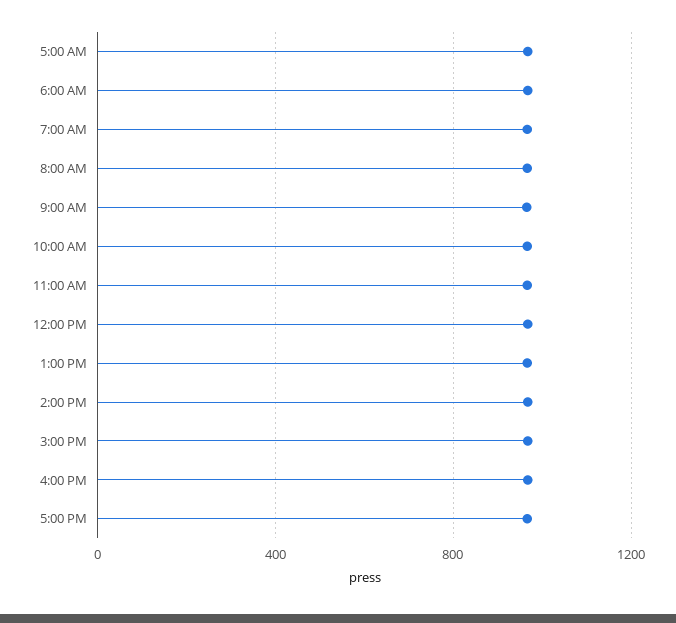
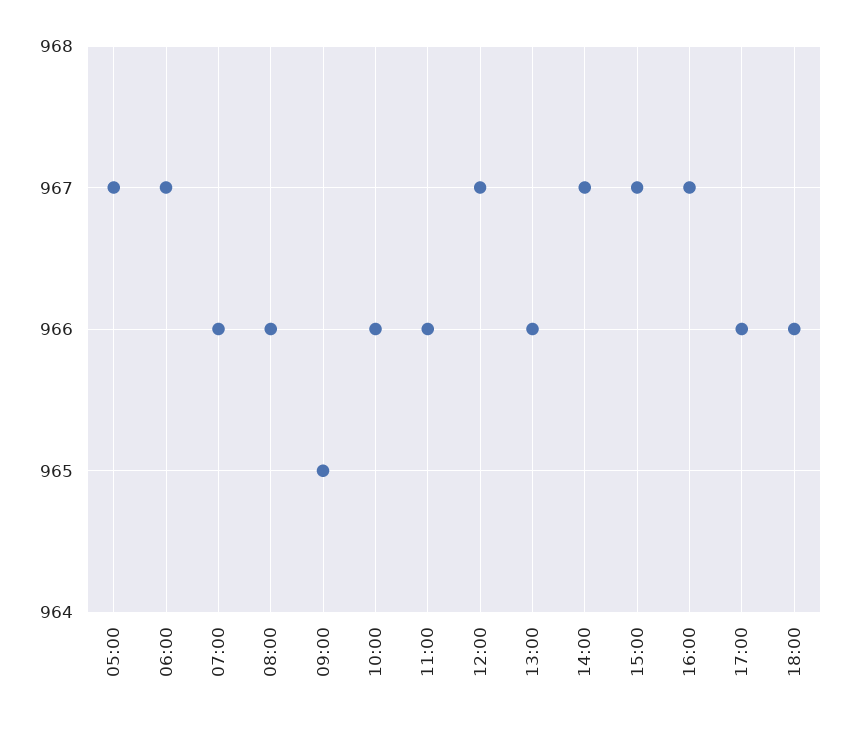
18:00: none -> 966

